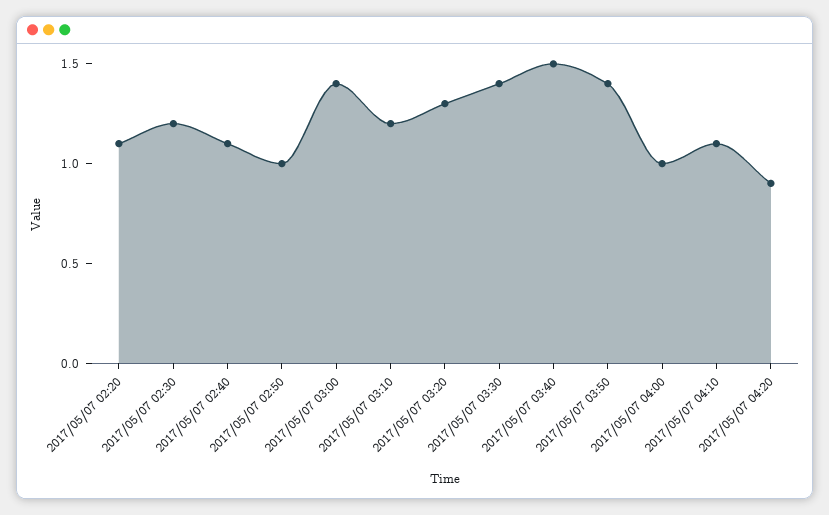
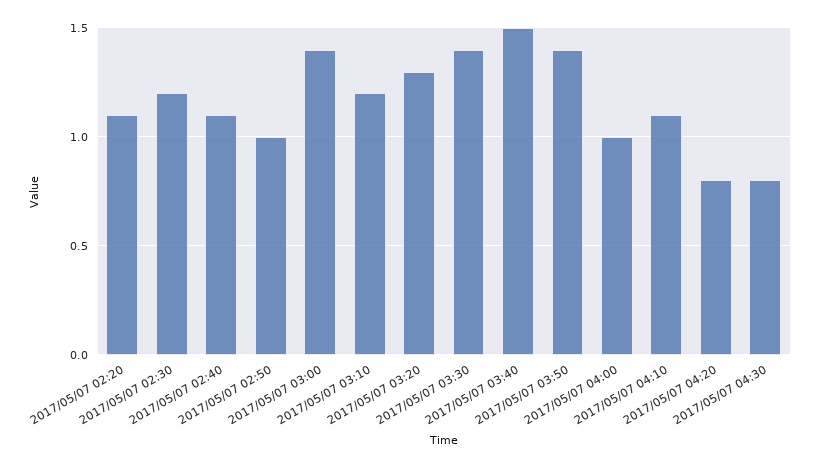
2017/05/07 04:20: 0.9 -> 0.8
2017/05/07 04:30: none -> 0.8

